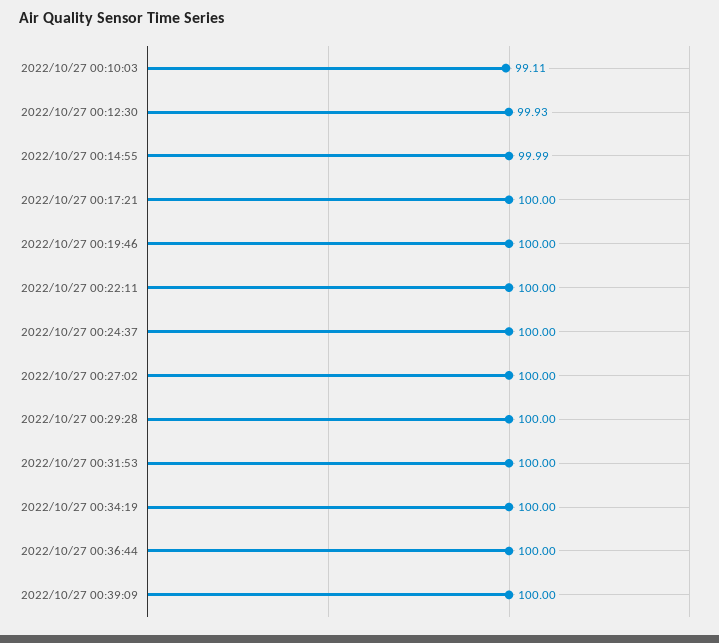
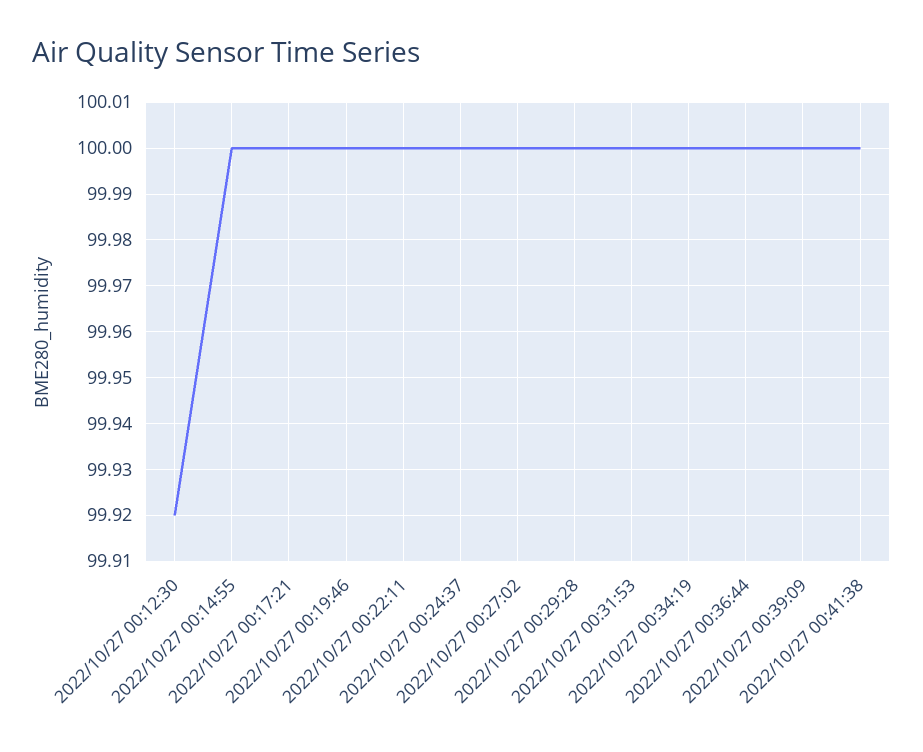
2022/10/27 00:10:03: 99.11 -> none
2022/10/27 00:12:30: 99.93 -> 99.92
2022/10/27 00:14:55: 99.99 -> 100
2022/10/27 00:41:38: none -> 100

